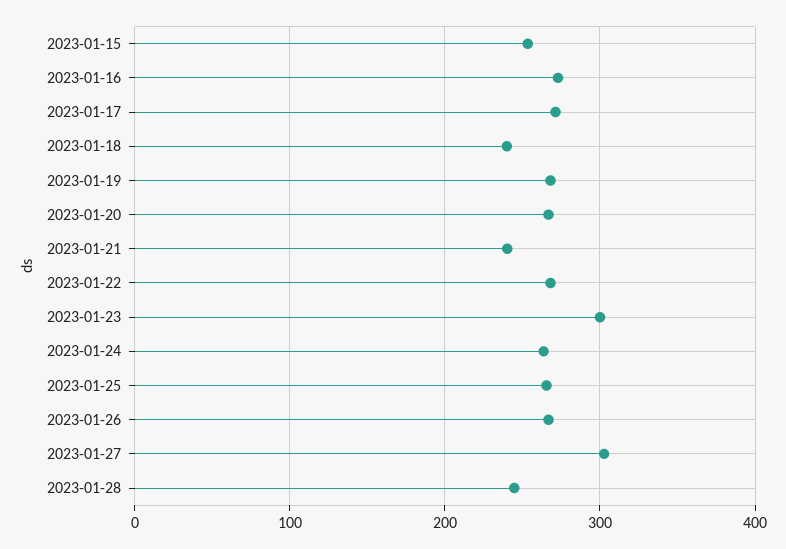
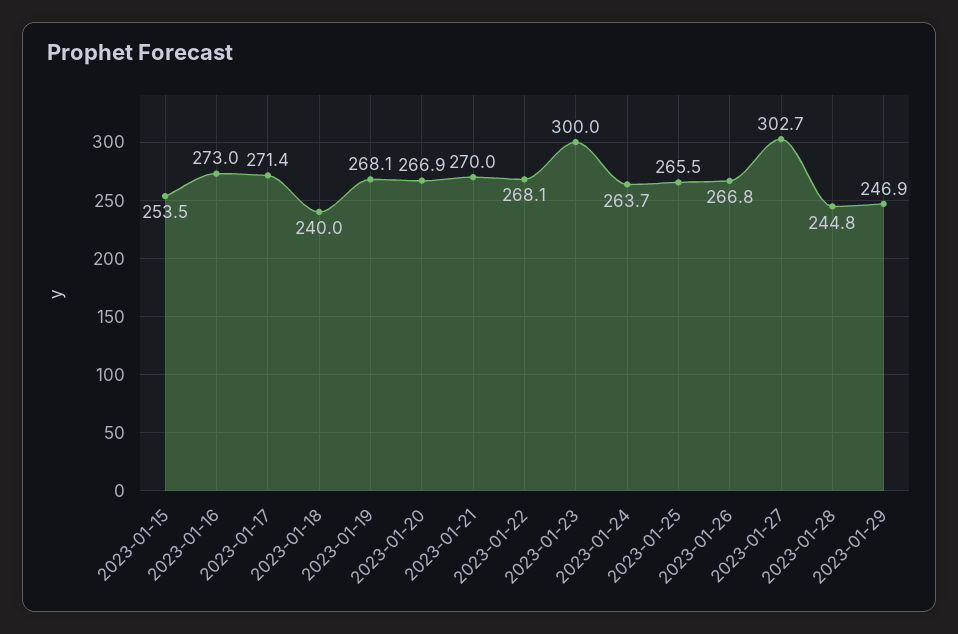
2023-01-21: 240 -> 270
2023-01-29: none -> 246.9

